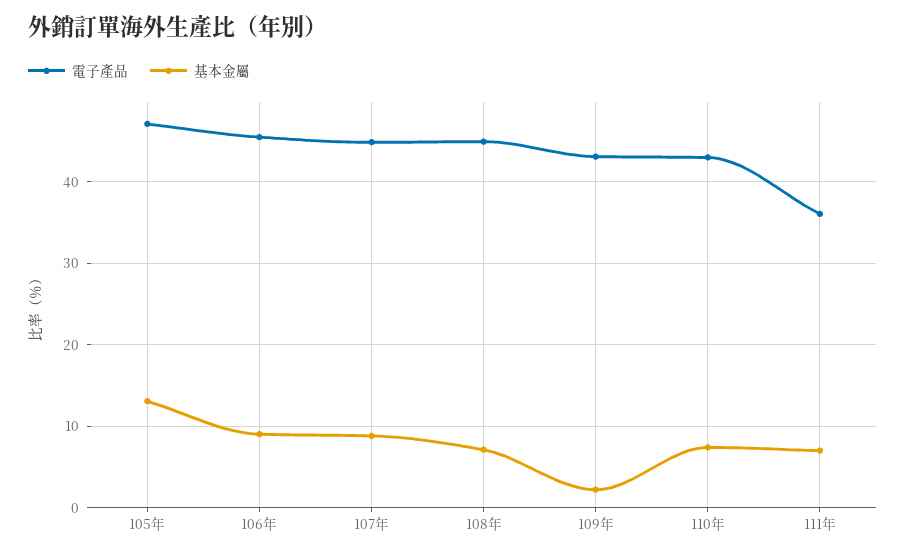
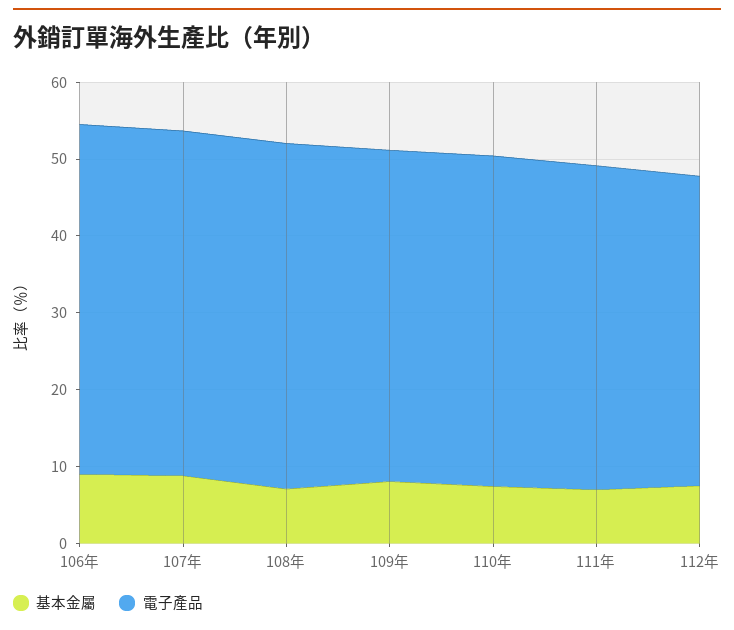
電子產品, 105年: 47 -> none
基本金屬, 105年: 13 -> none
基本金屬, 109年: 2 -> 8
電子產品, 111年: 36 -> 42
基本金屬, 112年: none -> 8
電子產品, 112年: none -> 40

